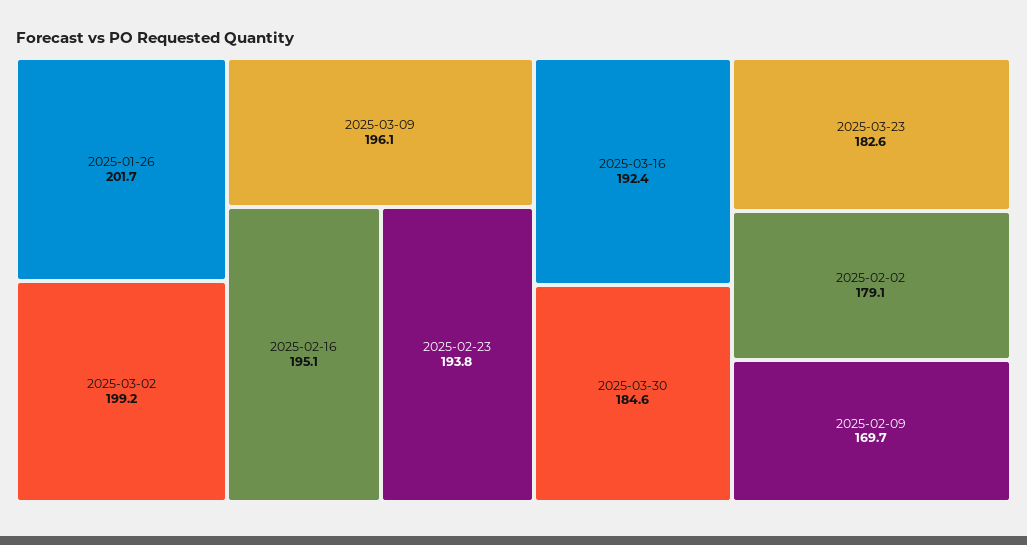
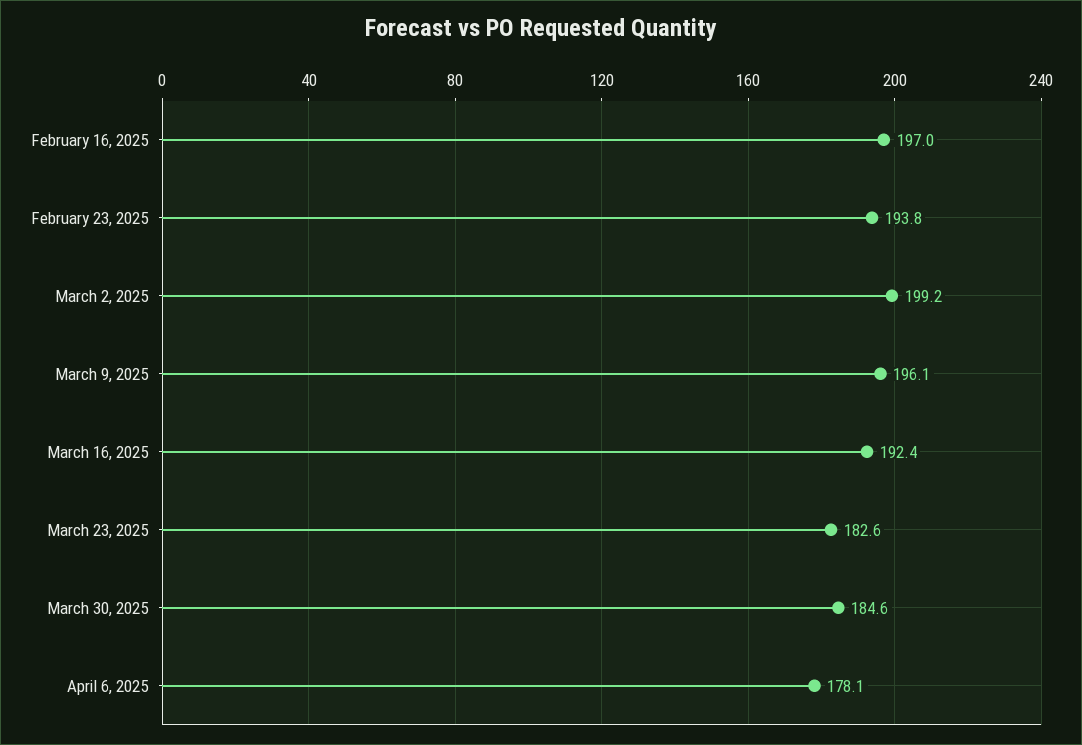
2025-01-26: 201.7 -> none
2025-02-16: 195.1 -> 197
2025-02-02: 179.1 -> none
2025-02-09: 169.7 -> none
April 6, 2025: none -> 178.1

